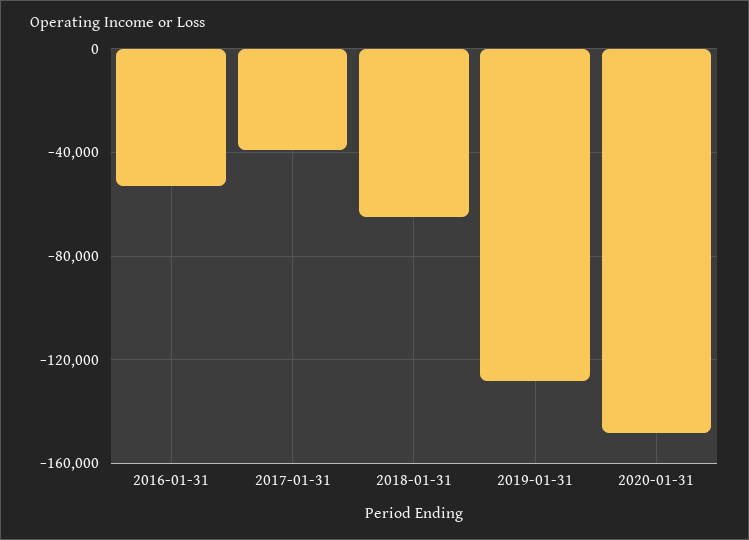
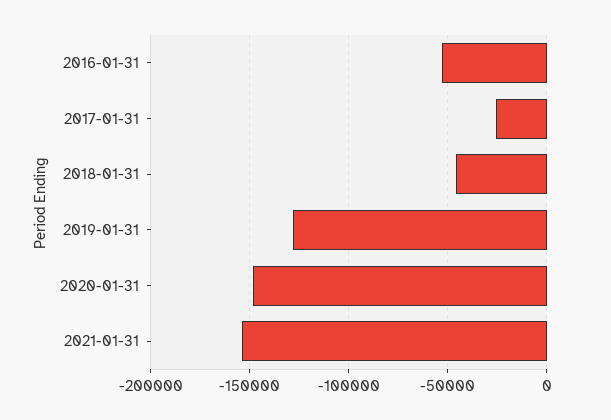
2017-01-31: -40000 -> -25000
2018-01-31: -65000 -> -45000
2021-01-31: none -> -155000

